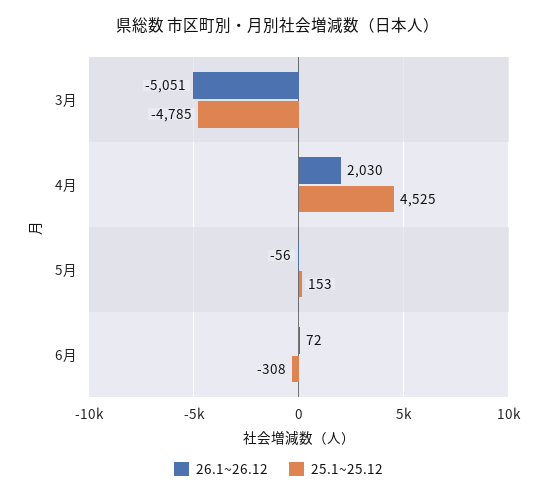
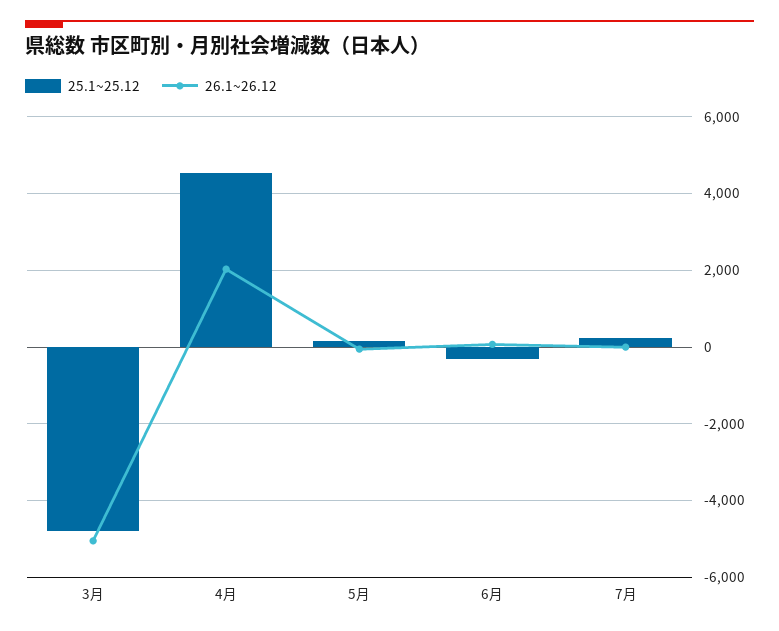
25.1~25.12, 7月: none -> 200
26.1~26.12, 7月: none -> 0

